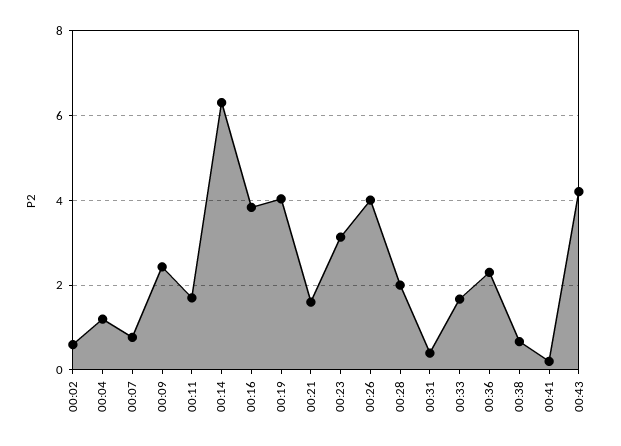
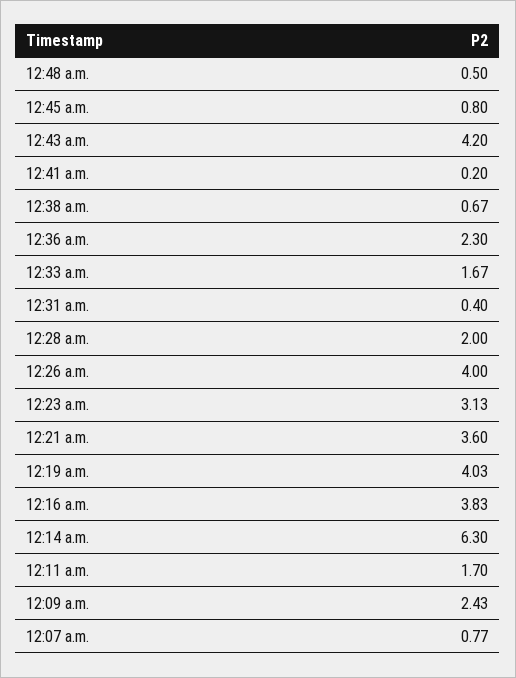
00:02: 0.6 -> none
00:04: 1.2 -> none
00:21: 1.6 -> 3.6
12:48 a.m.: none -> 0.5
12:45 a.m.: none -> 0.8

